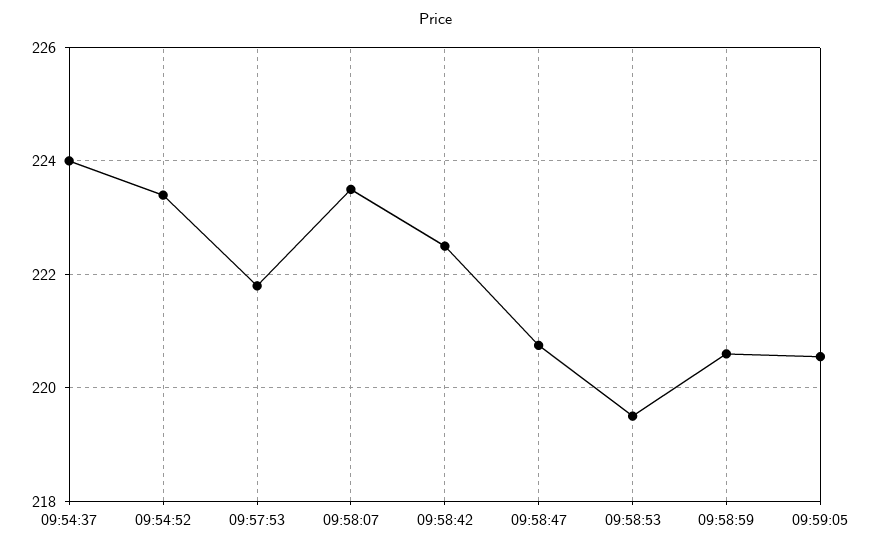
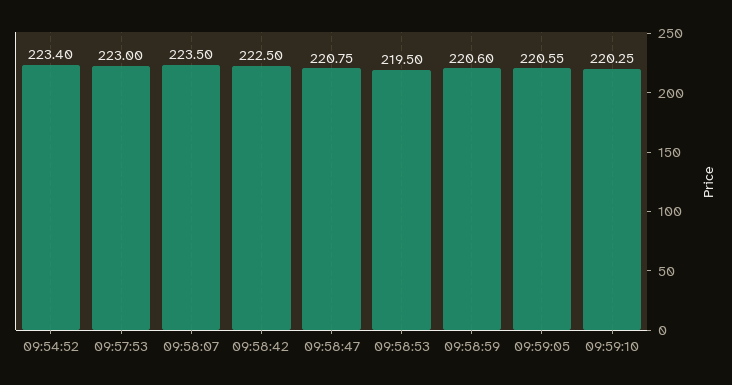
09:54:37: 224 -> none
09:57:53: 221.8 -> 223
09:59:10: none -> 220.25

